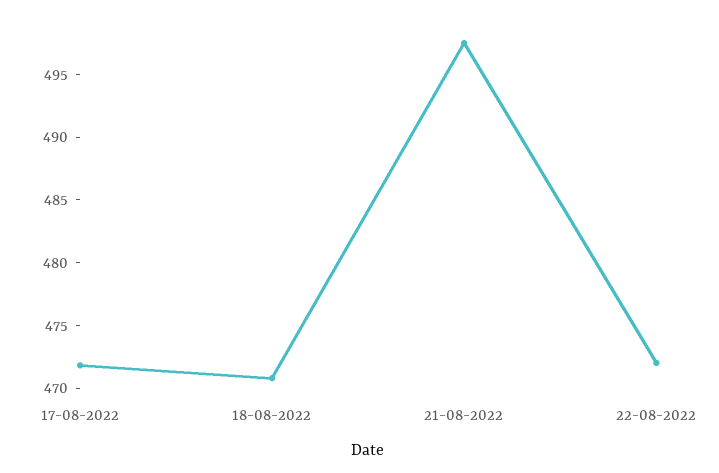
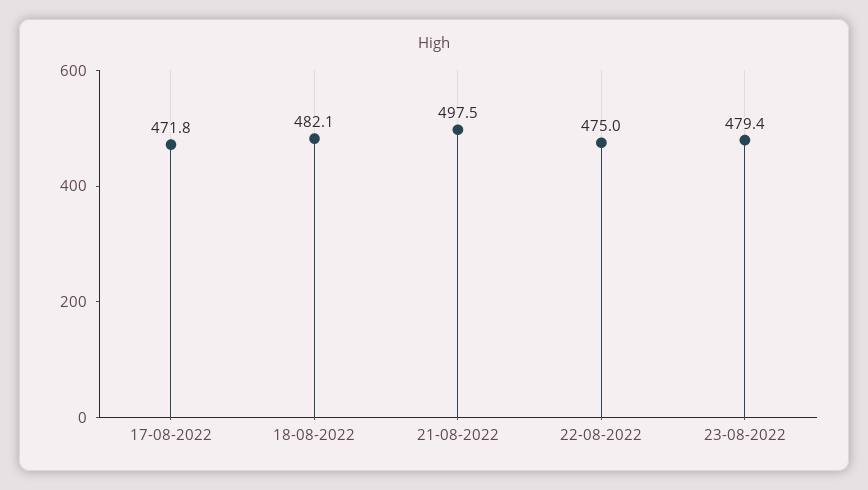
18-08-2022: 471 -> 482.1
22-08-2022: 472 -> 475
23-08-2022: none -> 479.4

